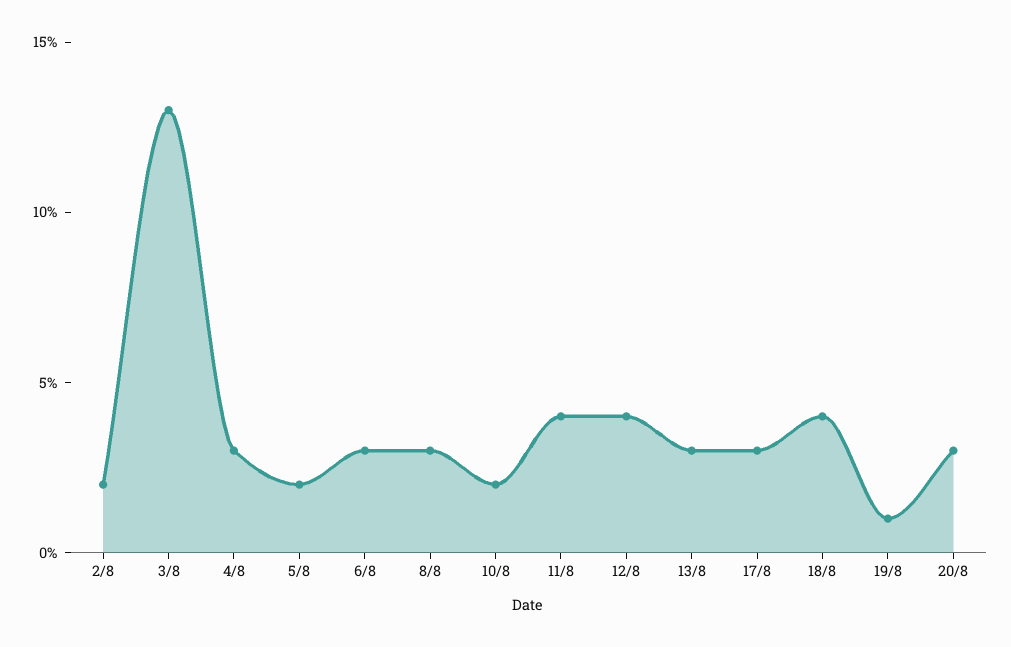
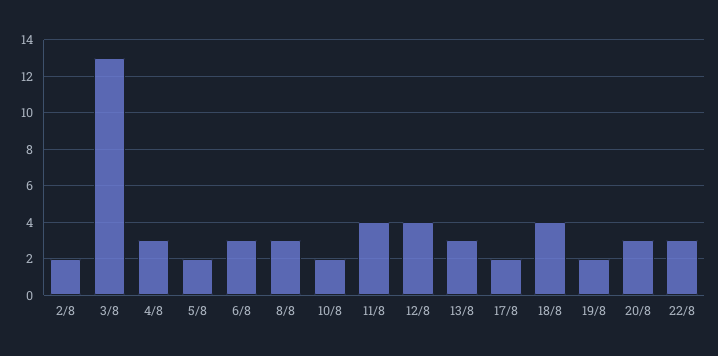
17/8: 3 -> 2
19/8: 1 -> 2
22/8: none -> 3

